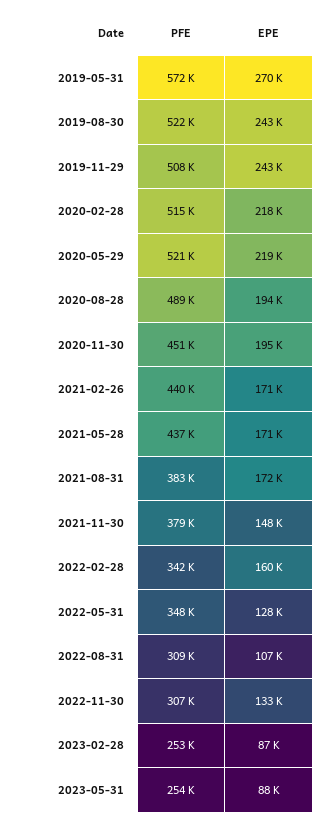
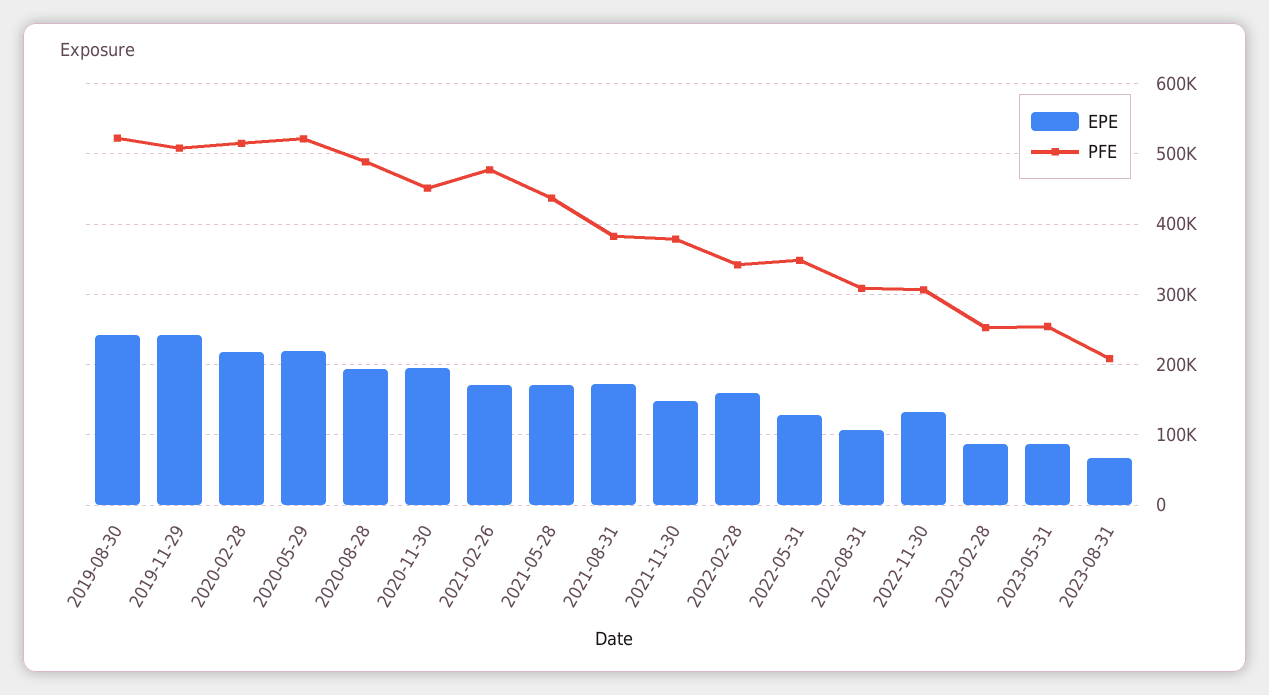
PFE, 2019-05-31: 572000 -> none
EPE, 2019-05-31: 270000 -> none
PFE, 2021-02-26: 440000 -> 480000
EPE, 2023-08-31: none -> 70000
PFE, 2023-08-31: none -> 210000

